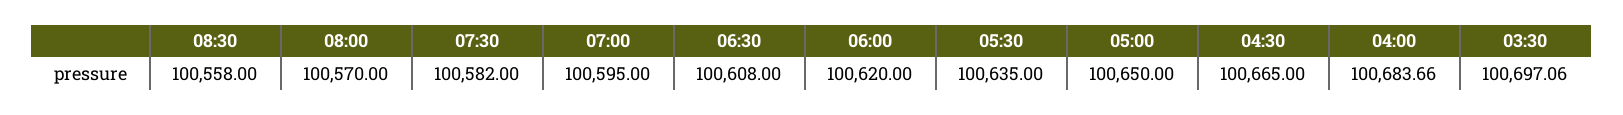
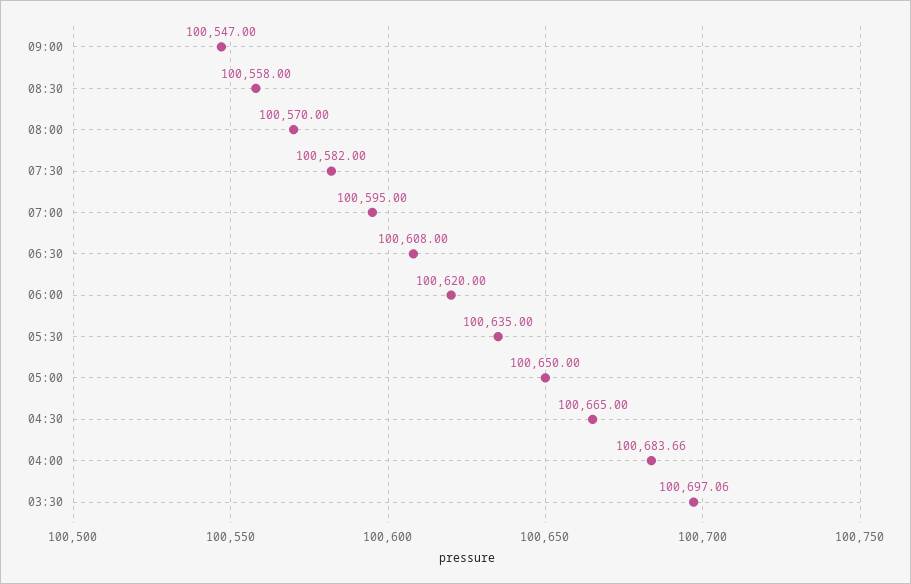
09:00: none -> 100547

